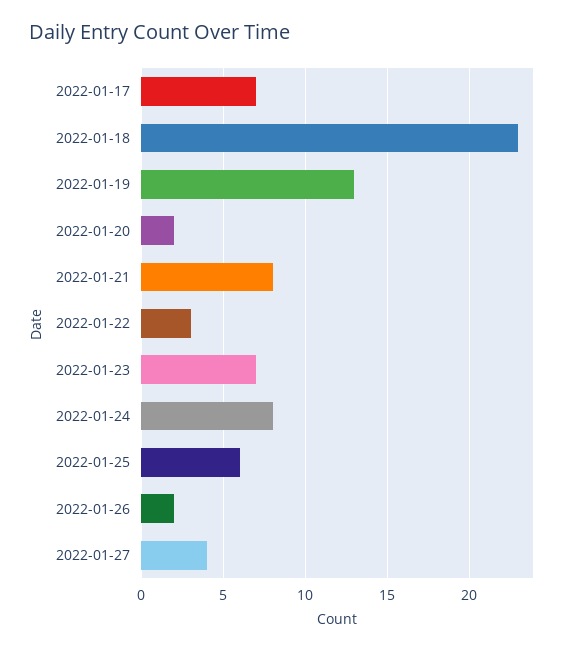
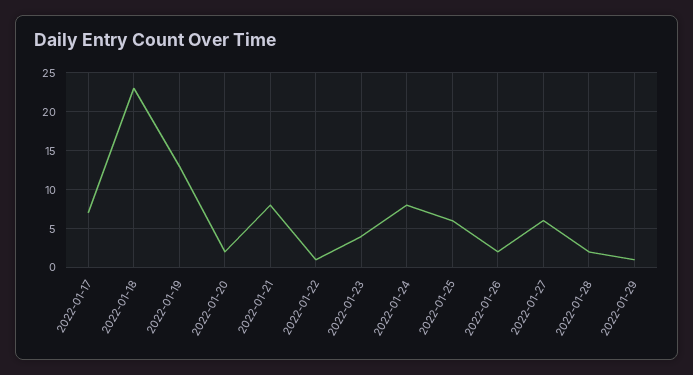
2022-01-22: 3 -> 1
2022-01-23: 7 -> 4
2022-01-27: 4 -> 6
2022-01-28: none -> 2
2022-01-29: none -> 1

